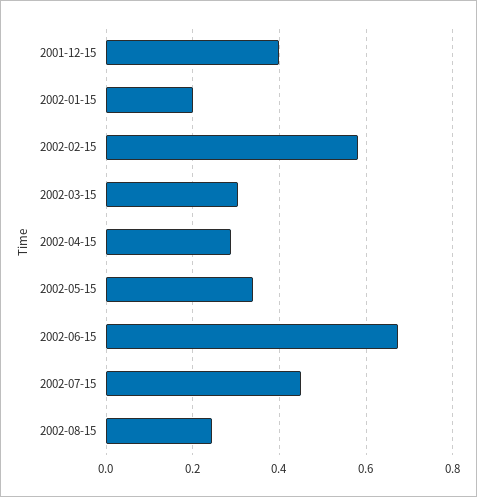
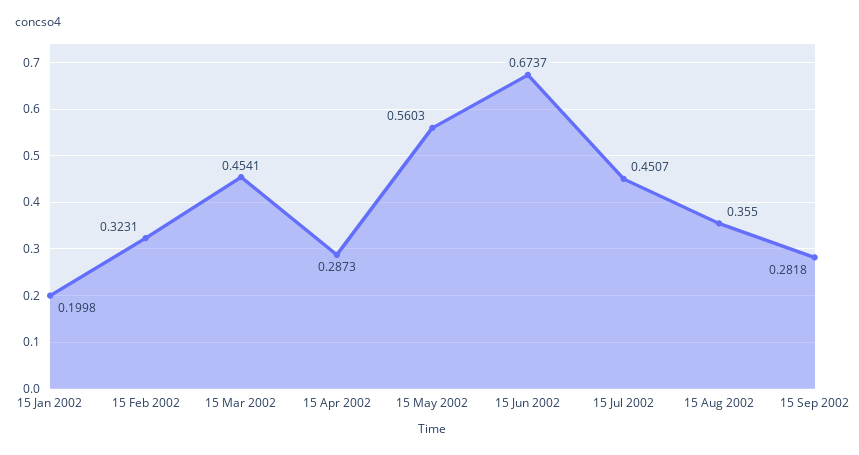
2001-12-15: 0.4 -> none
2002-02-15: 0.58 -> 0.3231
2002-03-15: 0.3 -> 0.4541
2002-05-15: 0.34 -> 0.5603
2002-08-15: 0.24 -> 0.355
15 Sep 2002: none -> 0.2818

